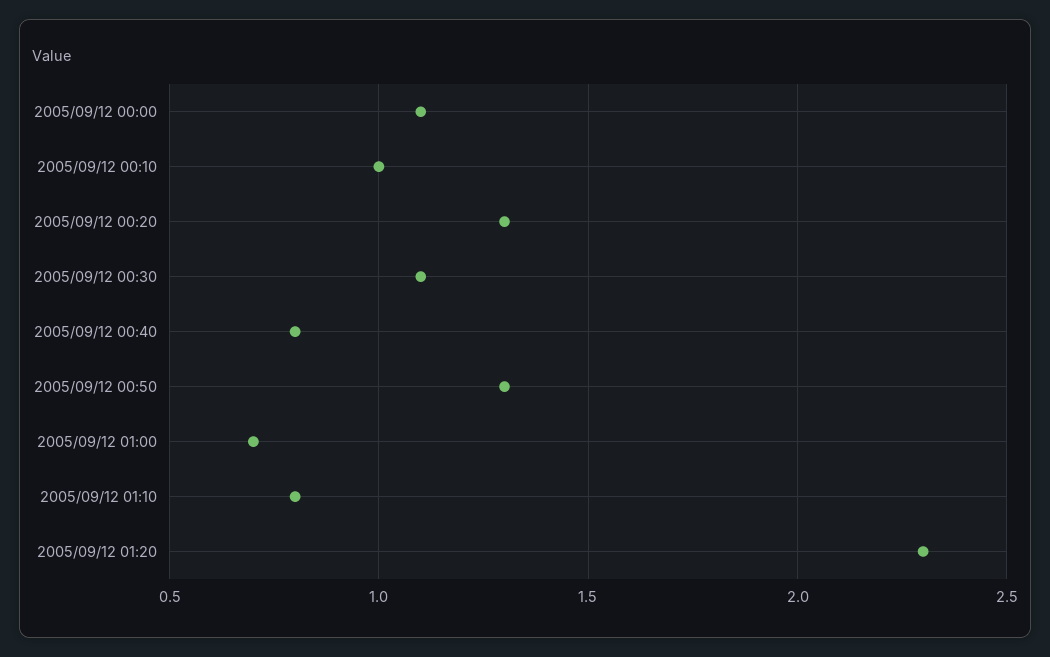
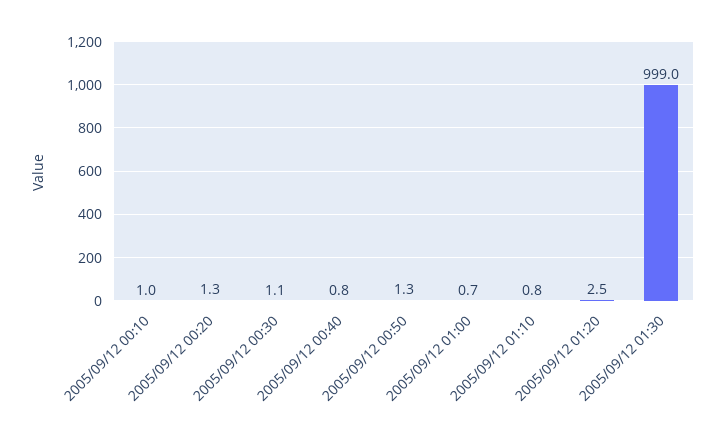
2005/09/12 00:00: 1.1 -> none
2005/09/12 01:20: 2.3 -> 2.5
2005/09/12 01:30: none -> 999

